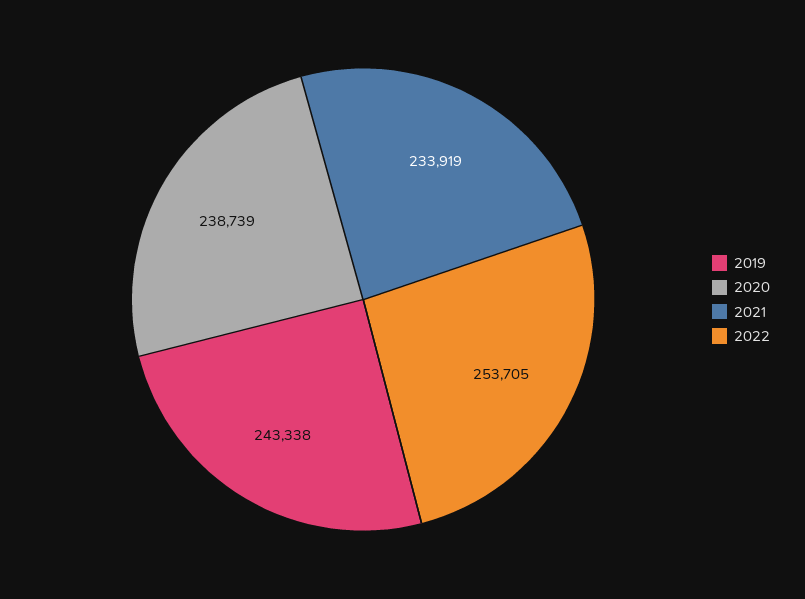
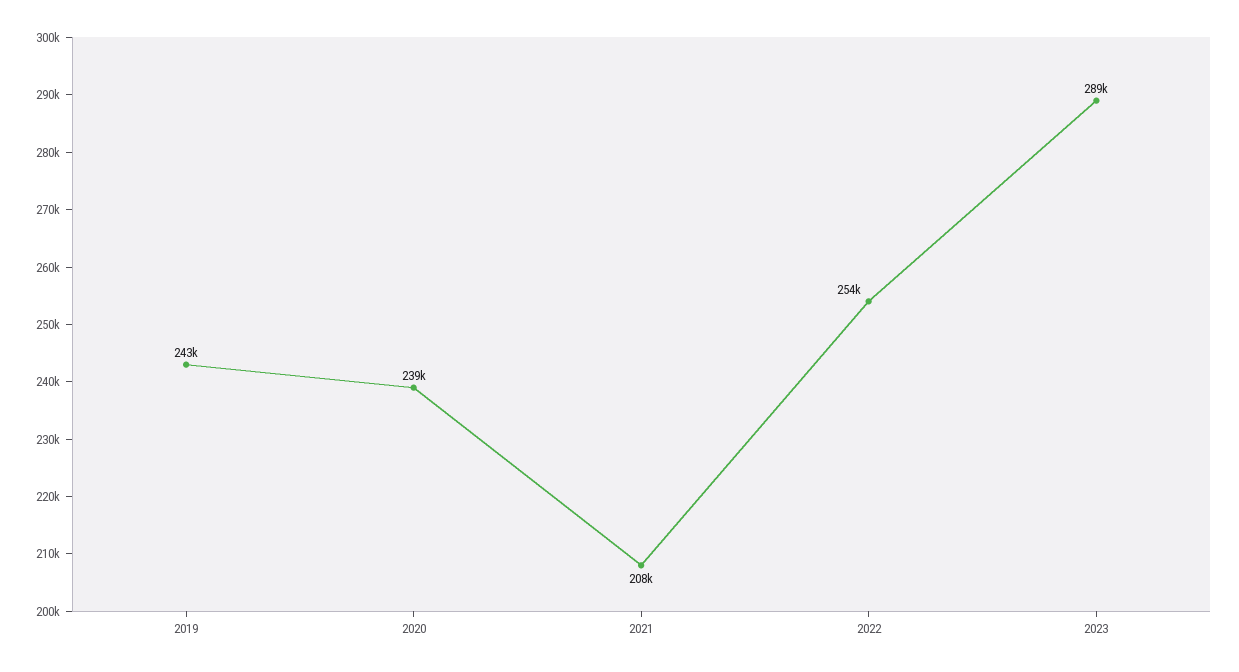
2021: 233919 -> 208000
2023: none -> 289000

